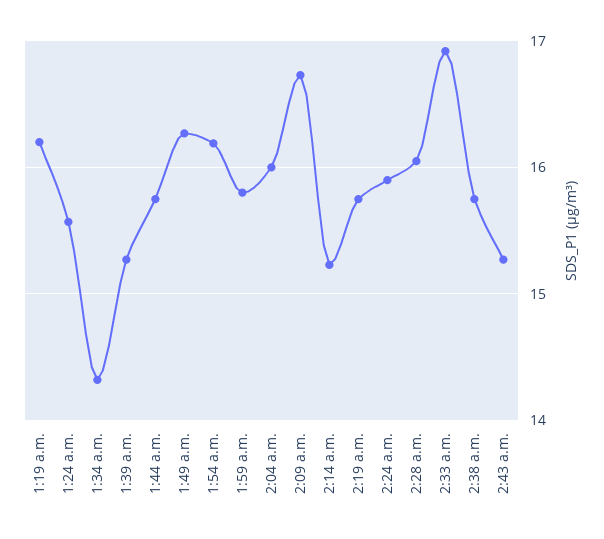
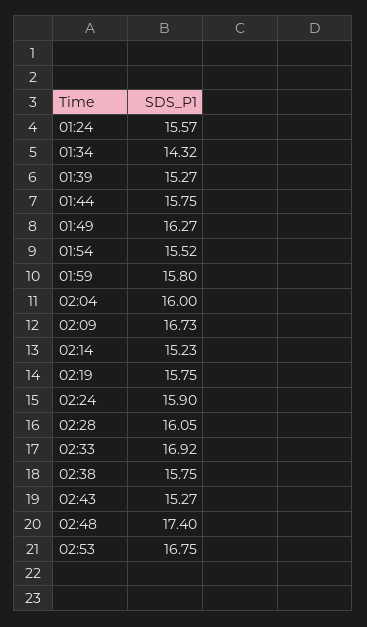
1:19 a.m.: 16.2 -> none
1:54 a.m.: 16.2 -> 15.52
02:48: none -> 17.4
02:53: none -> 16.75

